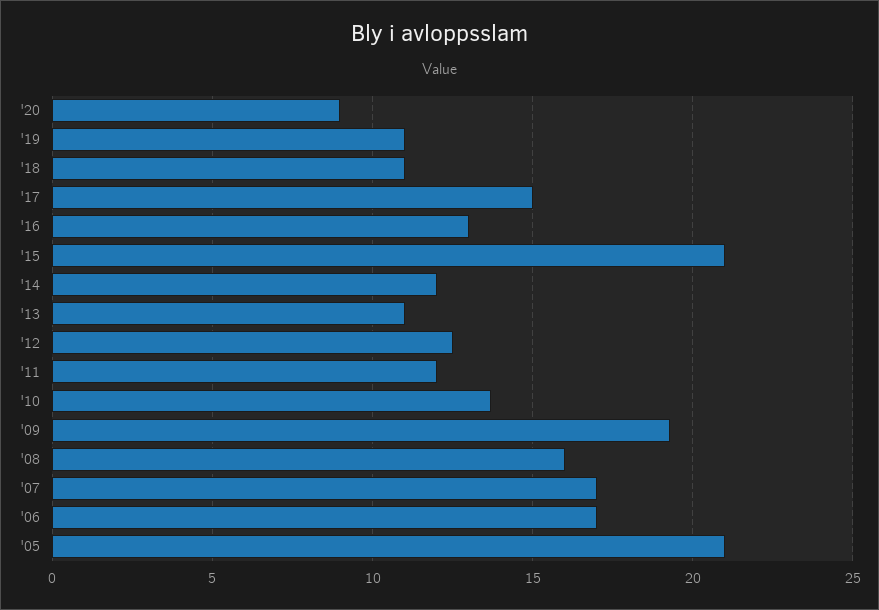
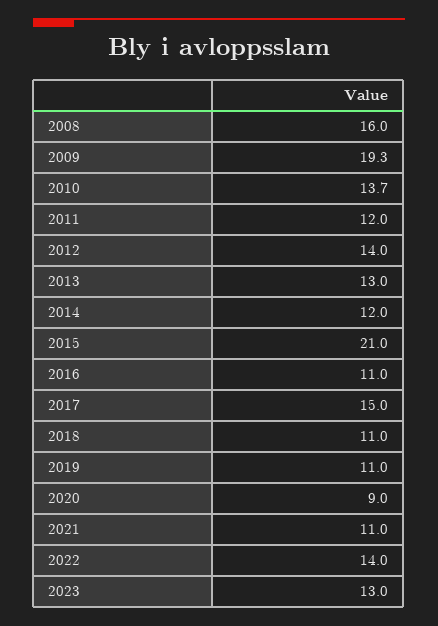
'16: 13 -> 11
'13: 11 -> 13
'12: 12.5 -> 14
'07: 17 -> none
'06: 17 -> none
'05: 21 -> none
2021: none -> 11
2022: none -> 14
2023: none -> 13

